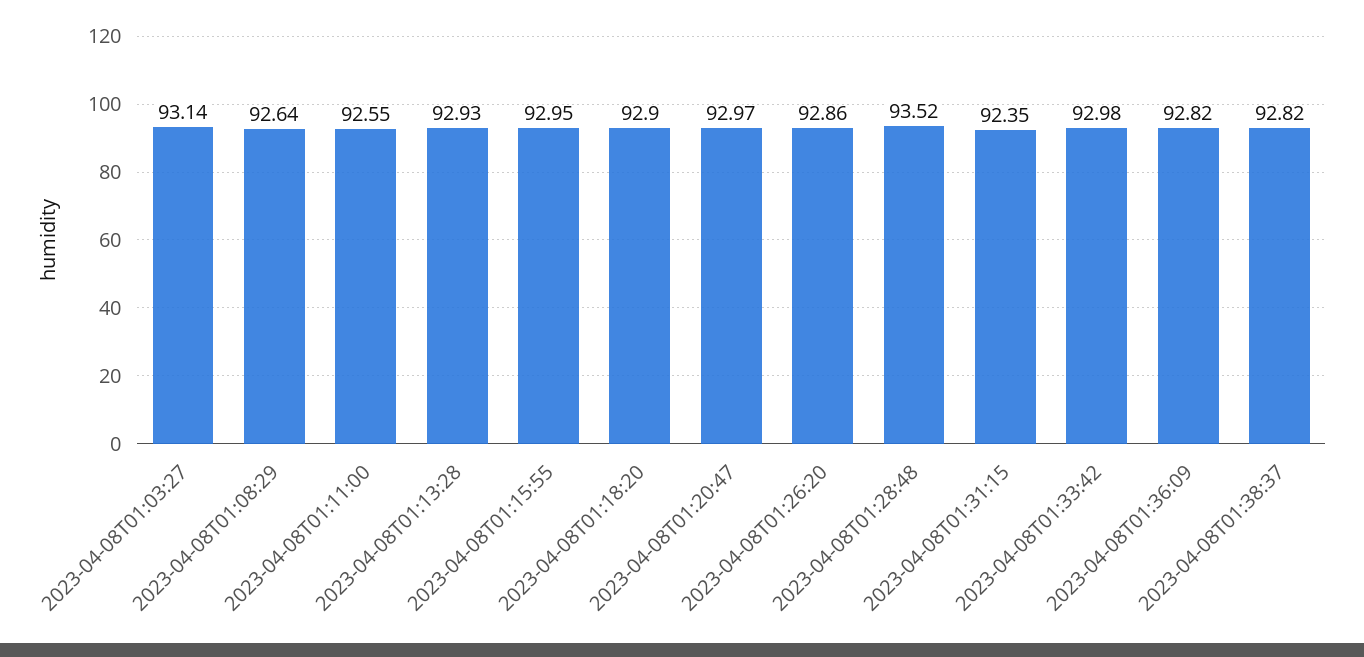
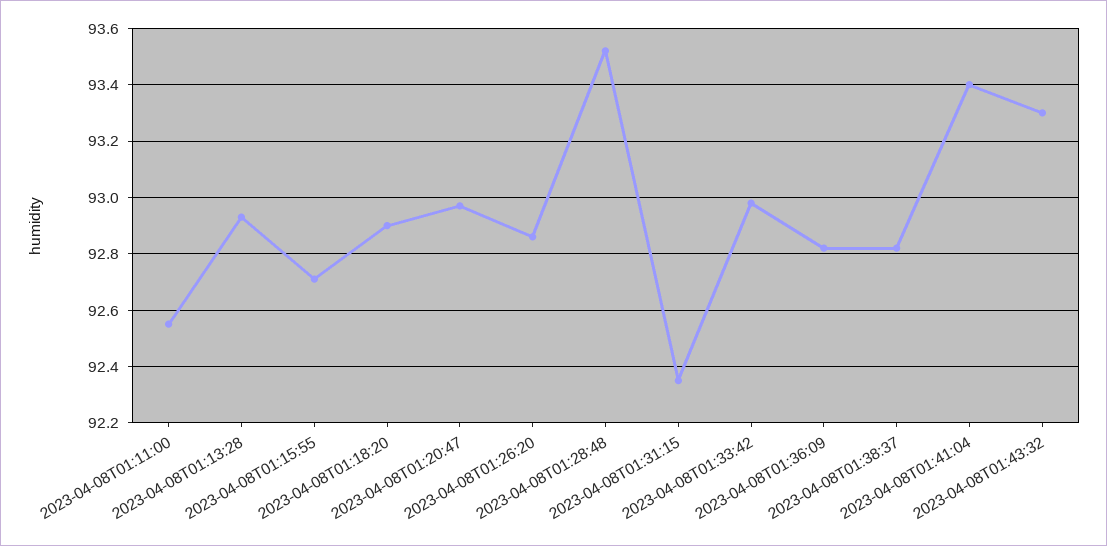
2023-04-08T01:03:27: 93.14 -> none
2023-04-08T01:08:29: 92.64 -> none
2023-04-08T01:15:55: 92.95 -> 92.7
2023-04-08T01:41:04: none -> 93.4
2023-04-08T01:43:32: none -> 93.3

